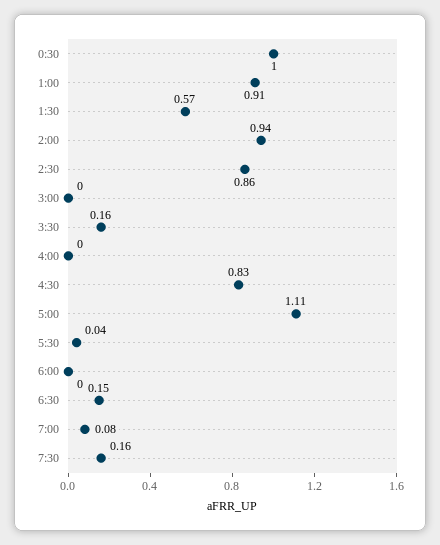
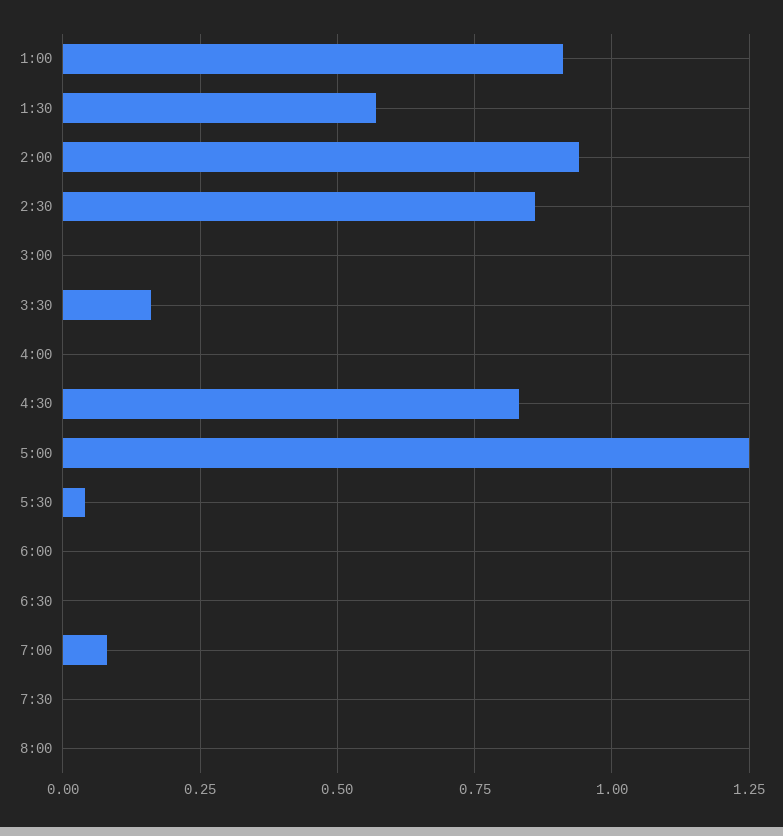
0:30: 1 -> none
5:00: 1.11 -> 1.25
6:30: 0.15 -> 0
7:30: 0.16 -> 0
8:00: none -> 0

